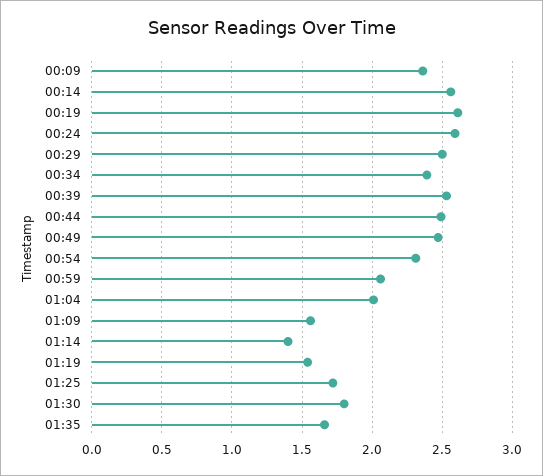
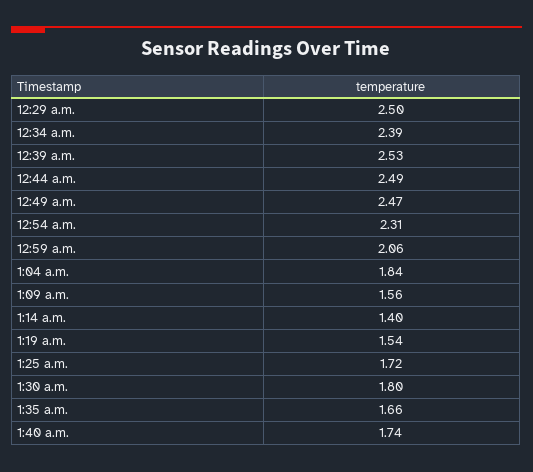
00:09: 2.35 -> none
00:14: 2.55 -> none
00:19: 2.6 -> none
00:24: 2.6 -> none
01:04: 2 -> 1.84
1:40 a.m.: none -> 1.74

